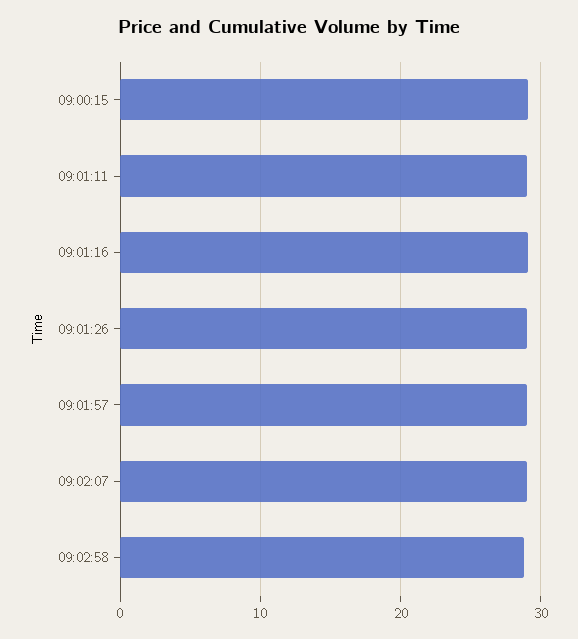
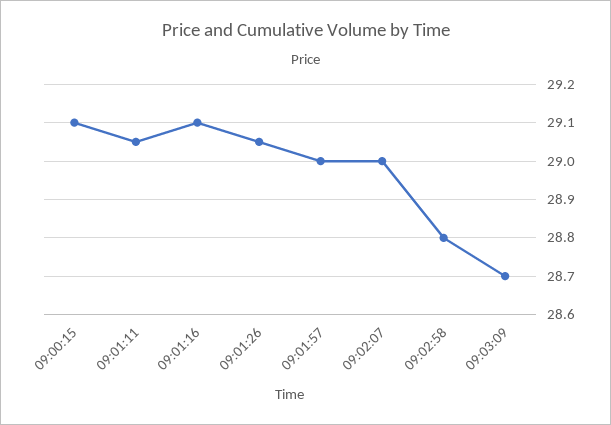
09:03:09: none -> 28.7

